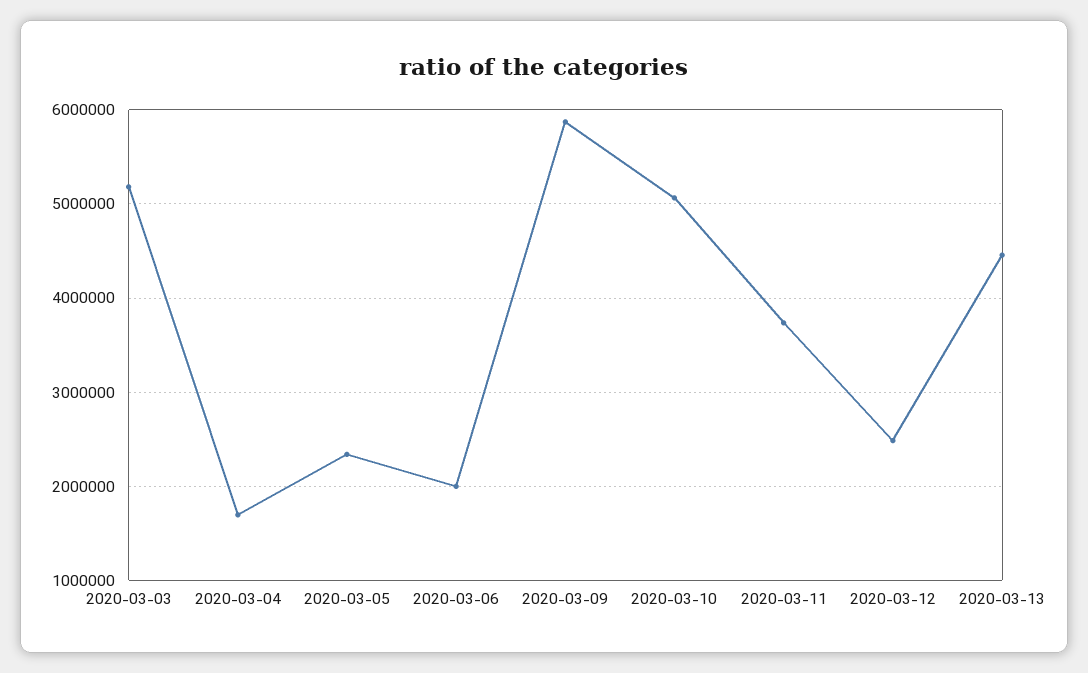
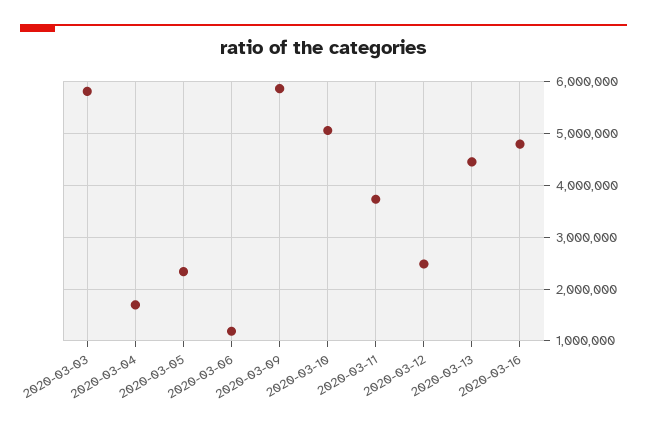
2020-03-03: 5200000 -> 5800000
2020-03-06: 2000000 -> 1200000
2020-03-16: none -> 4800000

